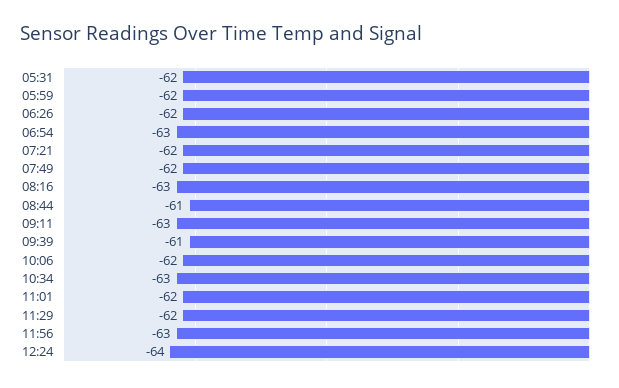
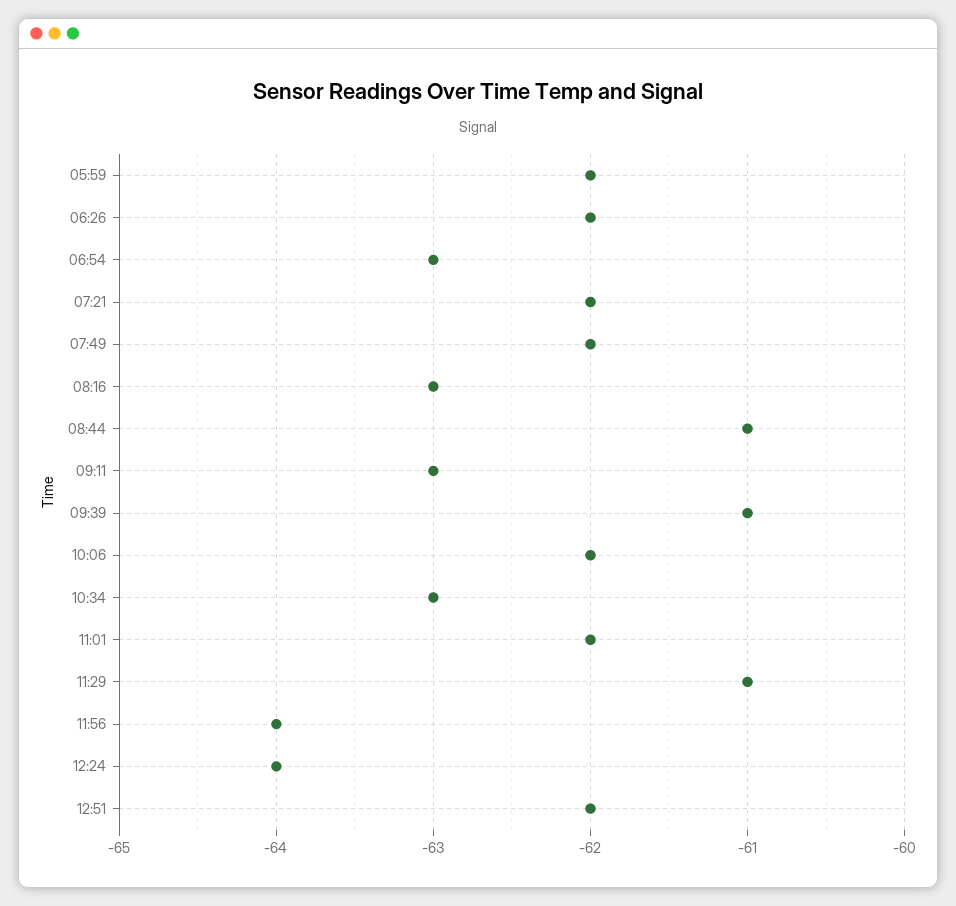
05:31: -62 -> none
11:29: -62 -> -61
11:56: -63 -> -64
12:51: none -> -62

